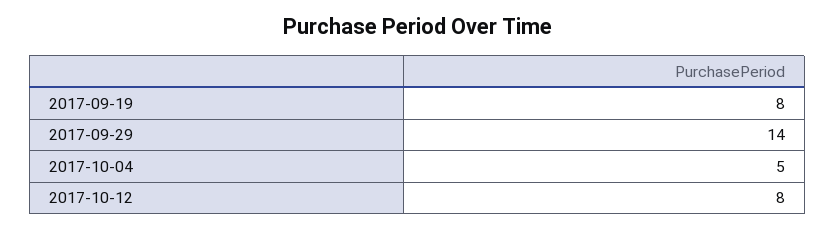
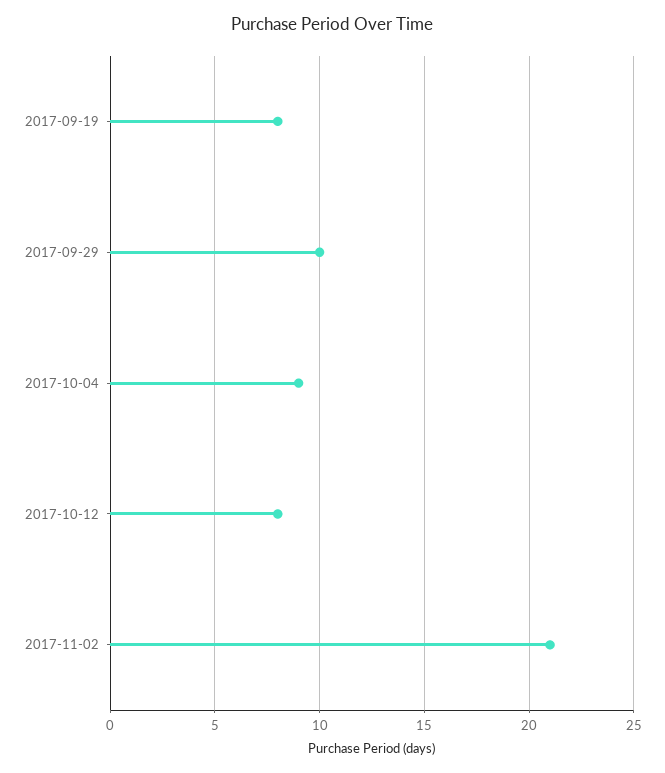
2017-09-29: 14 -> 10
2017-10-04: 5 -> 9
2017-11-02: none -> 21

